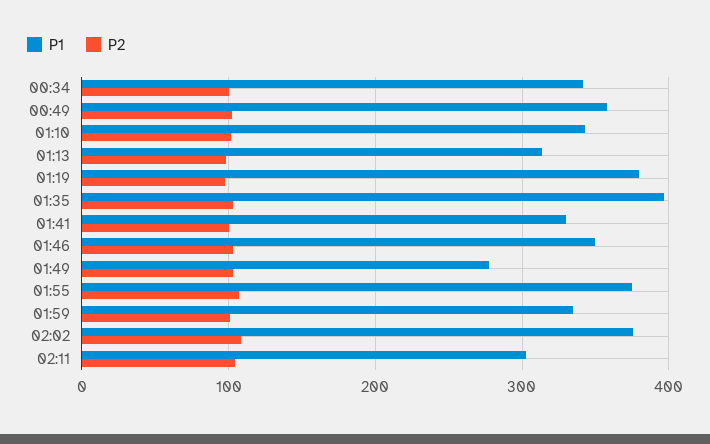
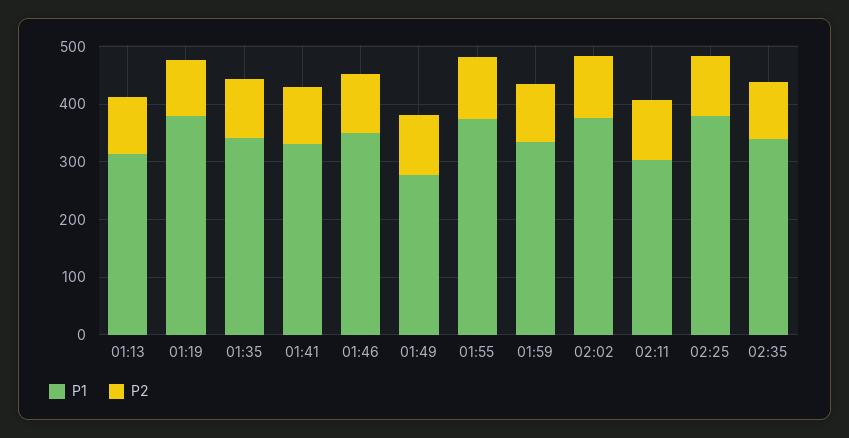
P1, 00:34: 340 -> none
P2, 00:34: 100 -> none
P1, 00:49: 360 -> none
P2, 00:49: 100 -> none
P1, 01:10: 340 -> none
P2, 01:10: 100 -> none
P1, 01:35: 400 -> 340
P1, 02:25: none -> 380
P2, 02:25: none -> 100
P1, 02:35: none -> 340
P2, 02:35: none -> 100

